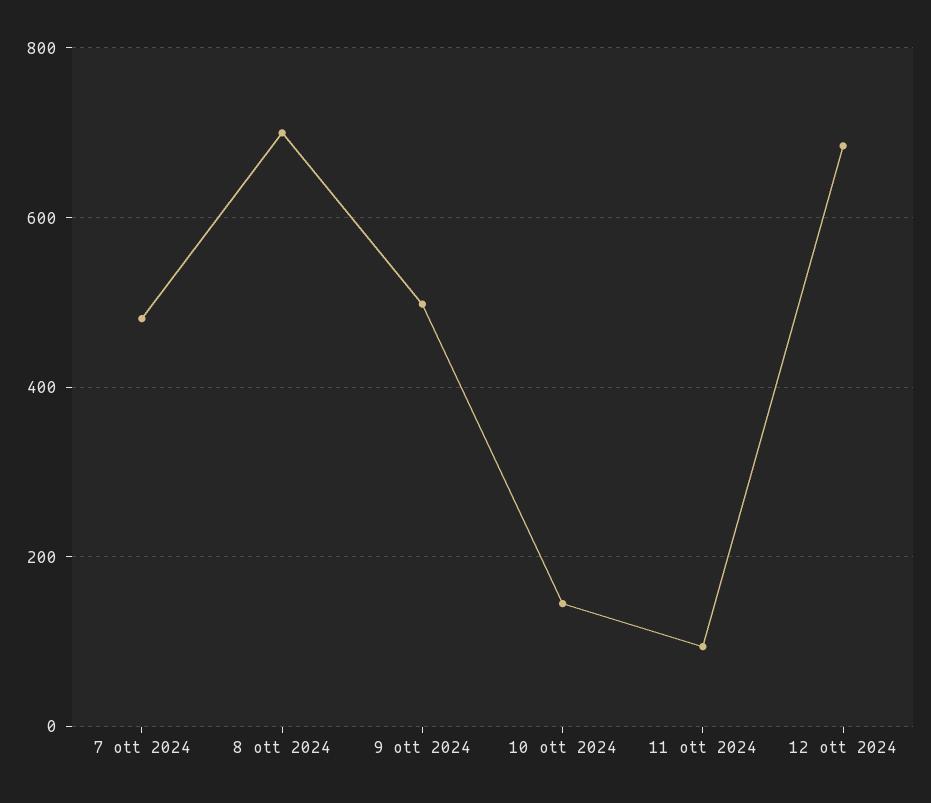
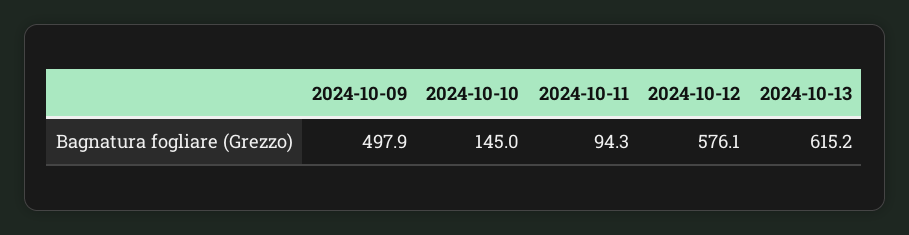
7 ott 2024: 480 -> none
8 ott 2024: 700 -> none
12 ott 2024: 680 -> 576.1
2024-10-13: none -> 615.2

